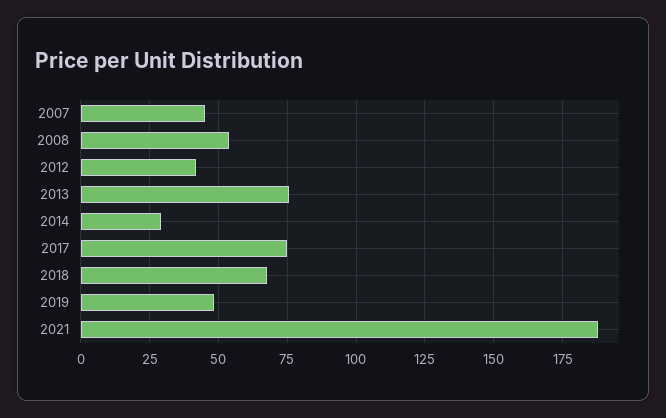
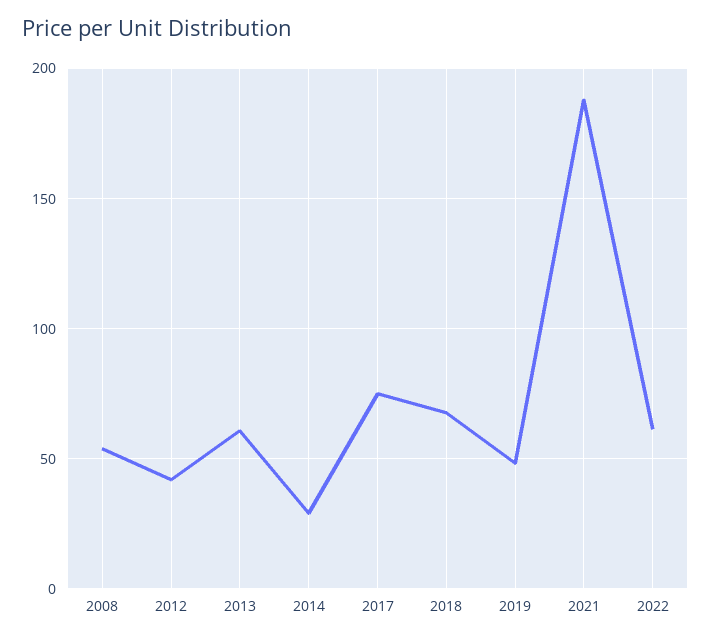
2007: 45 -> none
2013: 75 -> 60
2022: none -> 60

